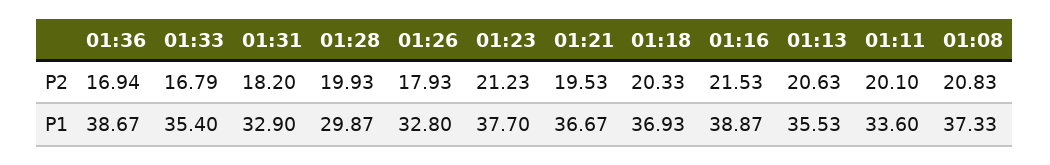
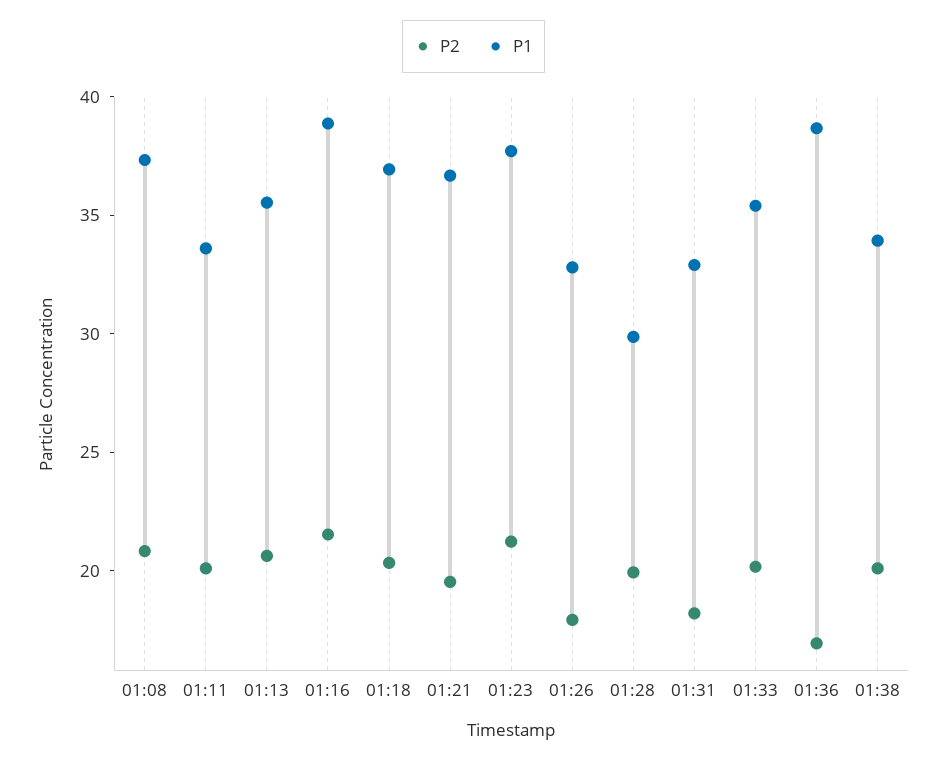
P2, 01:33: 16.79 -> 20
P2, 01:38: none -> 20
P1, 01:38: none -> 34

